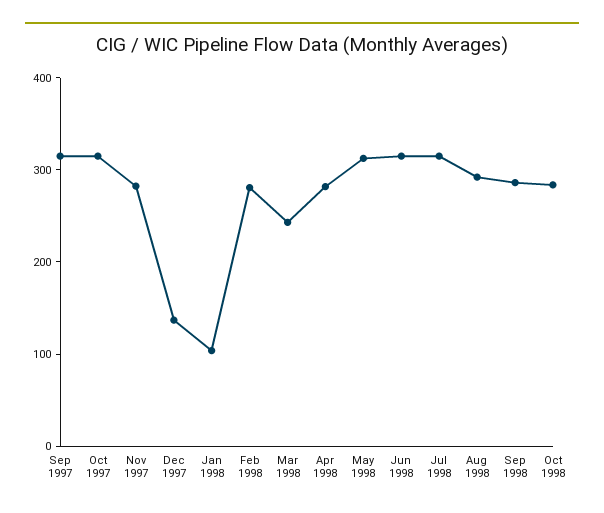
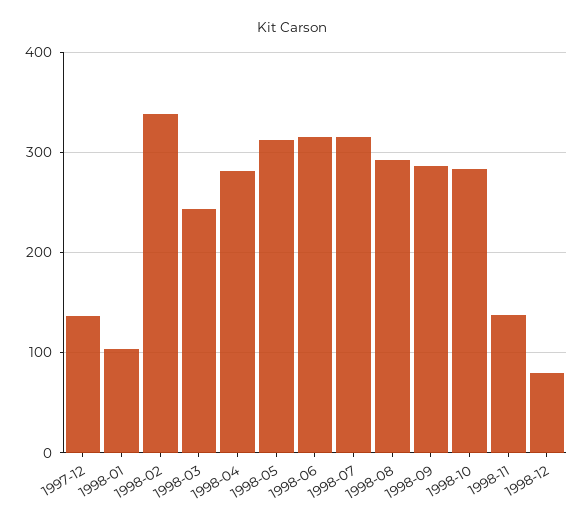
Sep 1997: 320 -> none
Oct 1997: 320 -> none
Nov 1997: 280 -> none
Feb 1998: 280 -> 340
1998-11: none -> 140
1998-12: none -> 80

